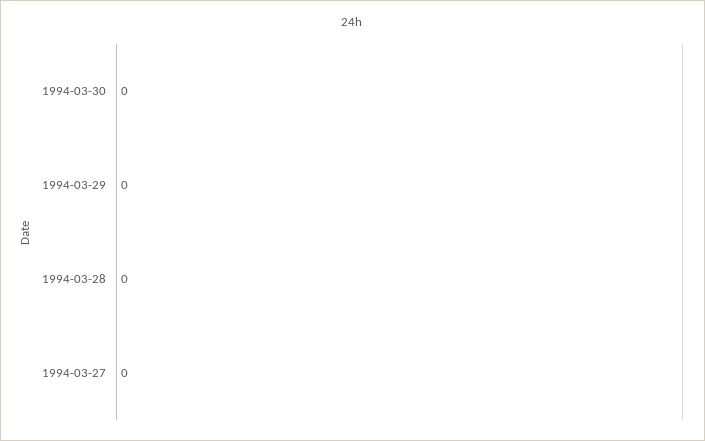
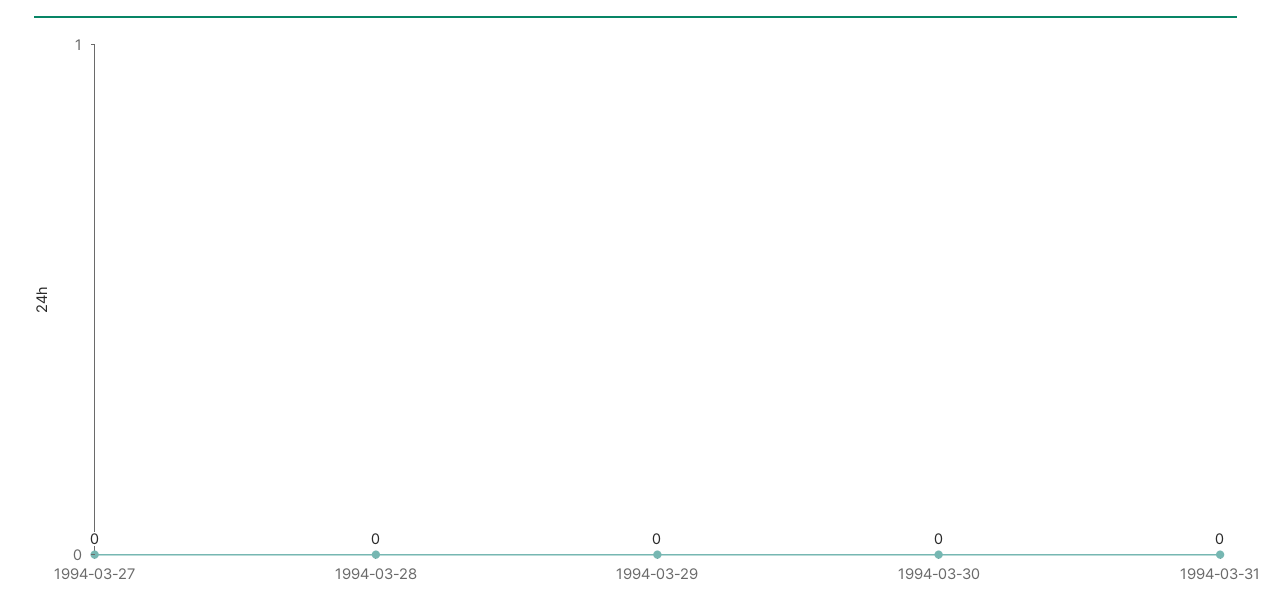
1994-03-31: none -> 0

